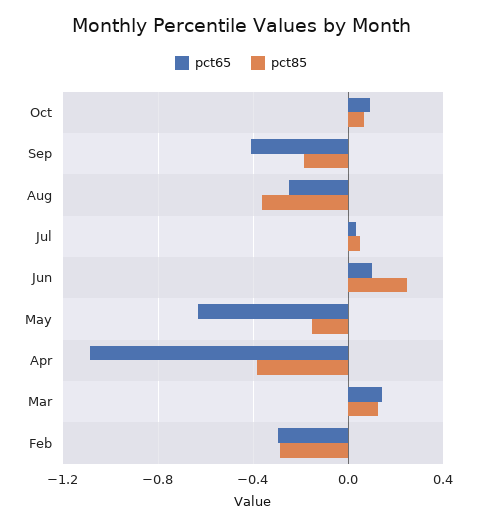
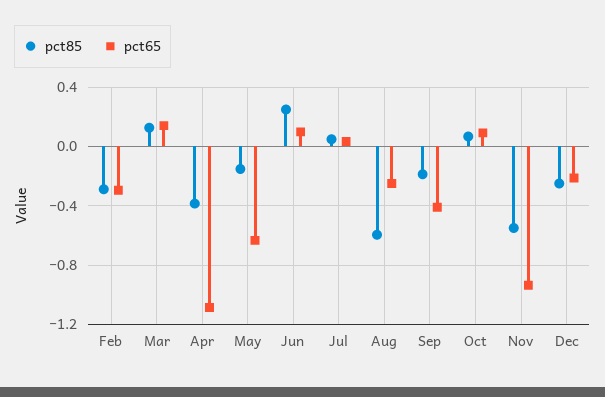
pct85, Aug: -0.35 -> -0.6
pct85, Nov: none -> -0.55
pct65, Nov: none -> -0.95
pct85, Dec: none -> -0.25
pct65, Dec: none -> -0.2

